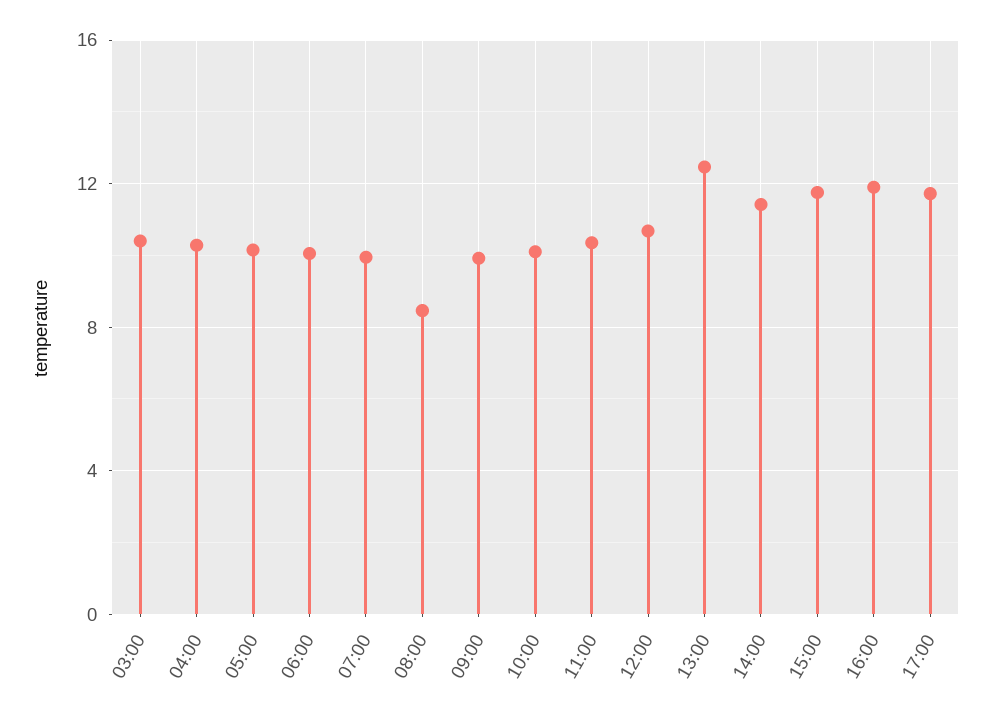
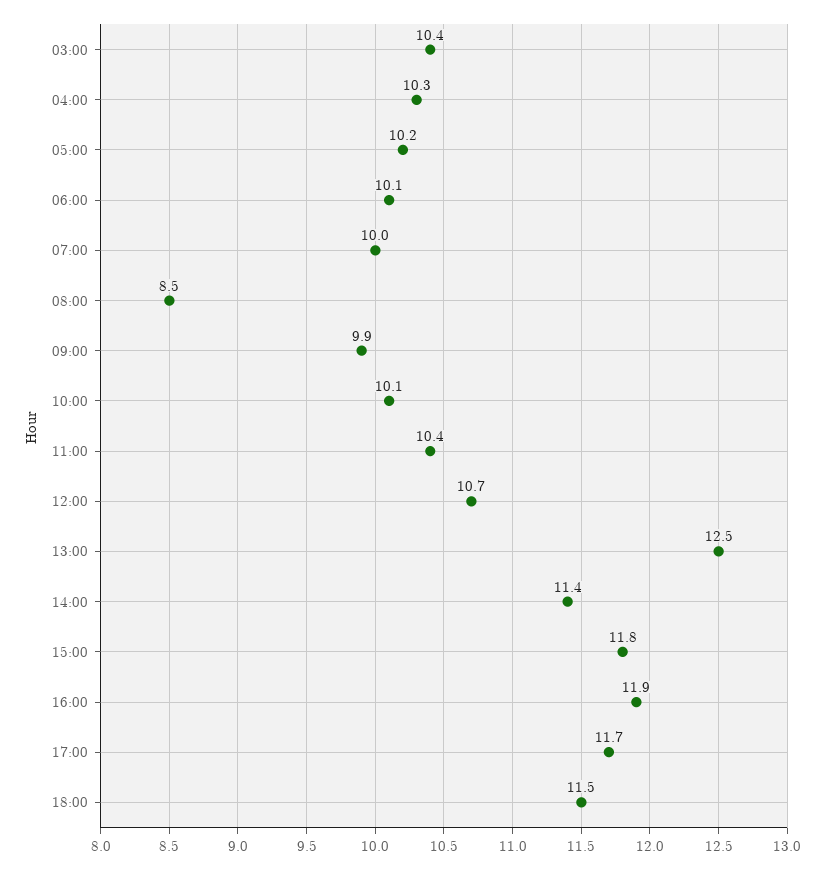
18:00: none -> 11.5

